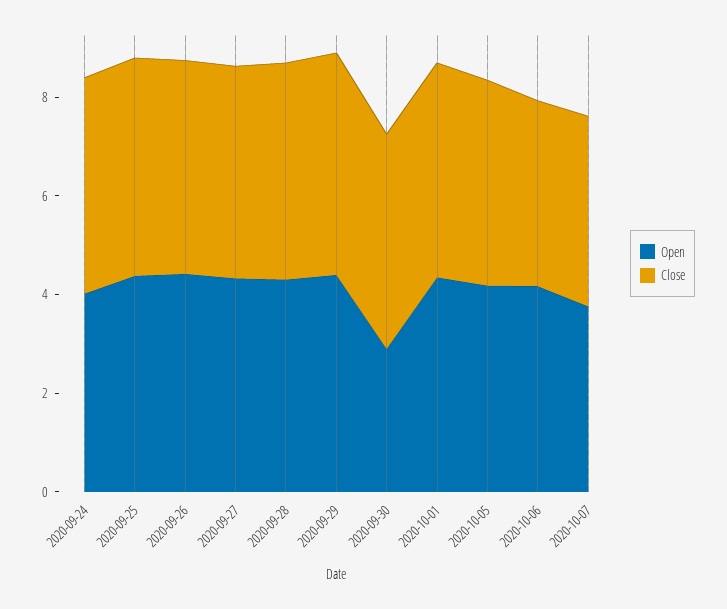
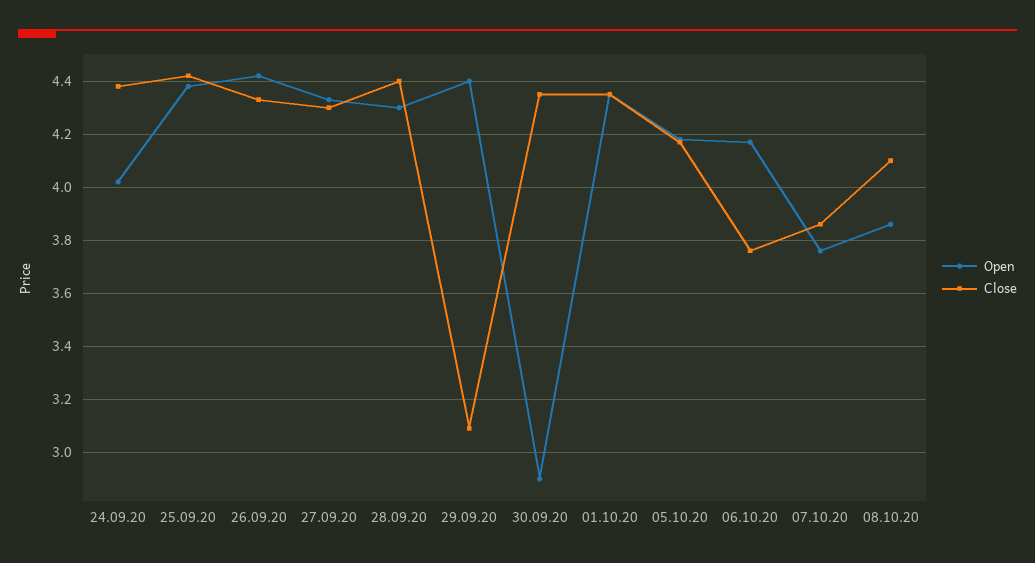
Close, 2020-09-29: 4.5 -> 3.1
Open, 08.10.20: none -> 3.85
Close, 08.10.20: none -> 4.1

